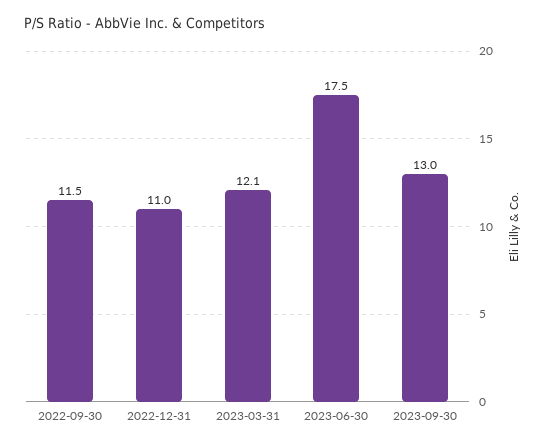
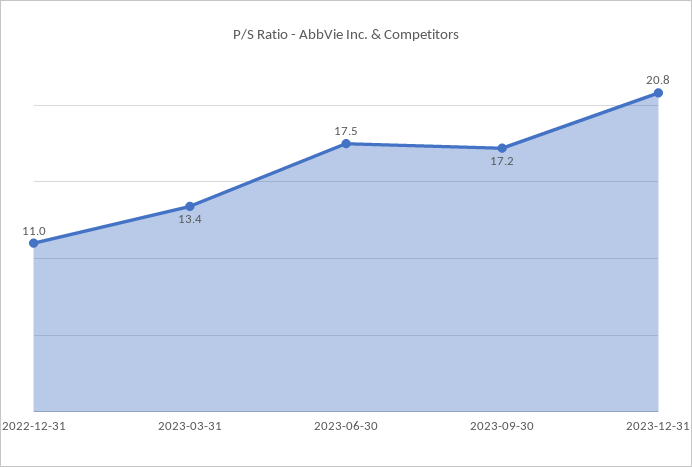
2022-09-30: 11.5 -> none
2023-03-31: 12.1 -> 13.4
2023-09-30: 13 -> 17.2
2023-12-31: none -> 20.8

